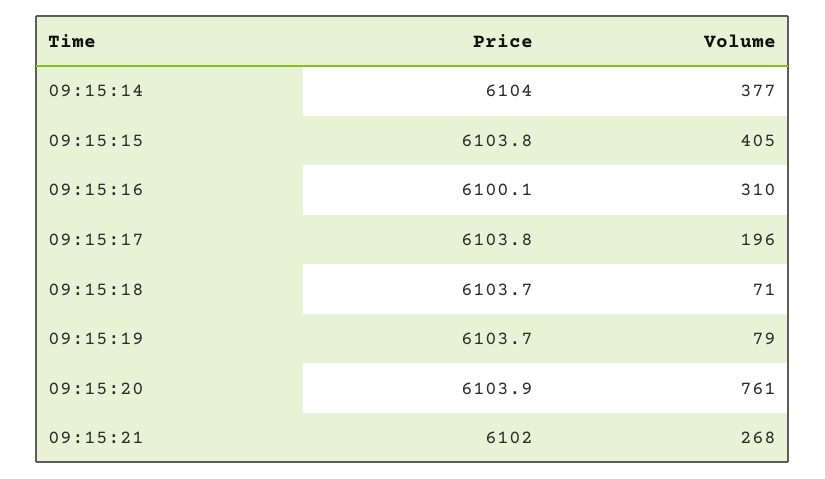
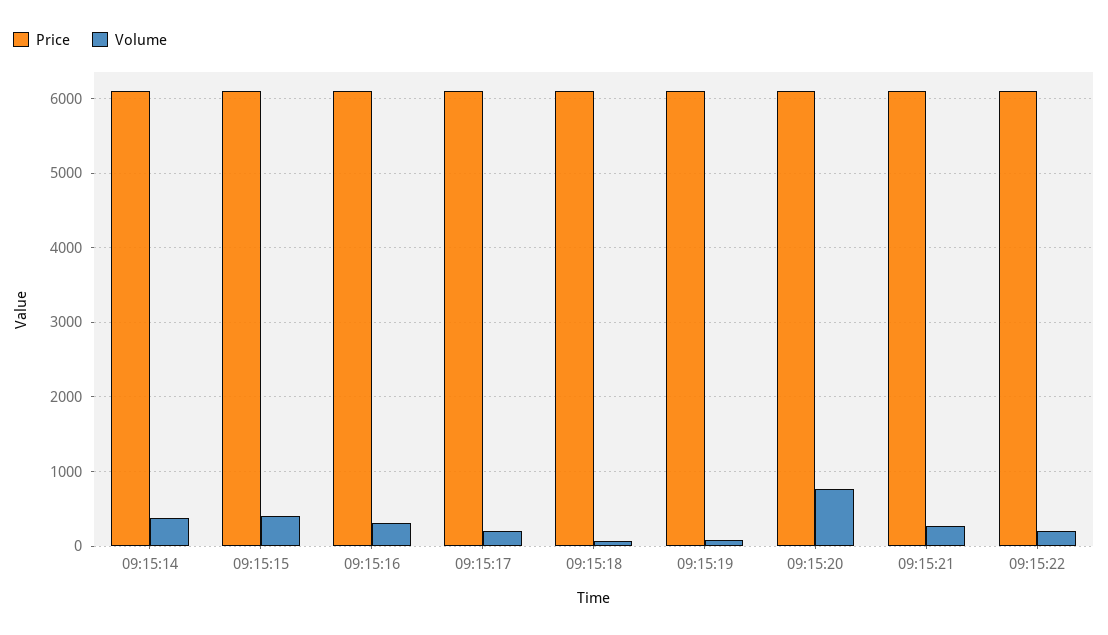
Price, 09:15:22: none -> 6100
Volume, 09:15:22: none -> 200

